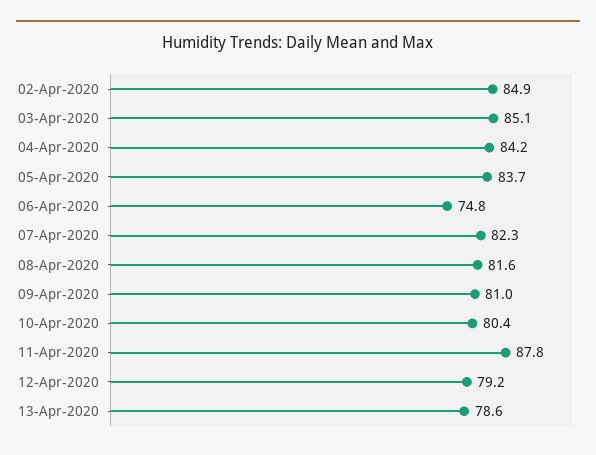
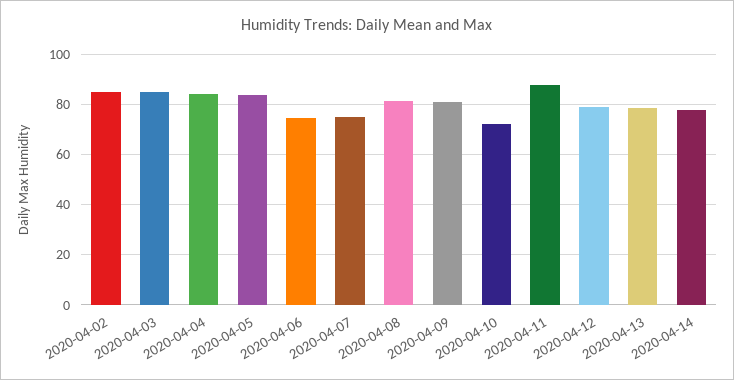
07-Apr-2020: 82.3 -> 75
10-Apr-2020: 80.4 -> 72.5
2020-04-14: none -> 77.5

